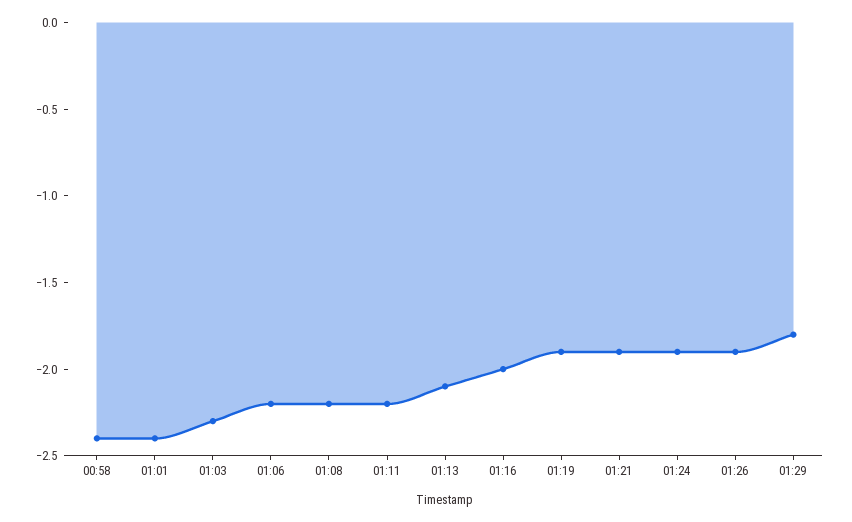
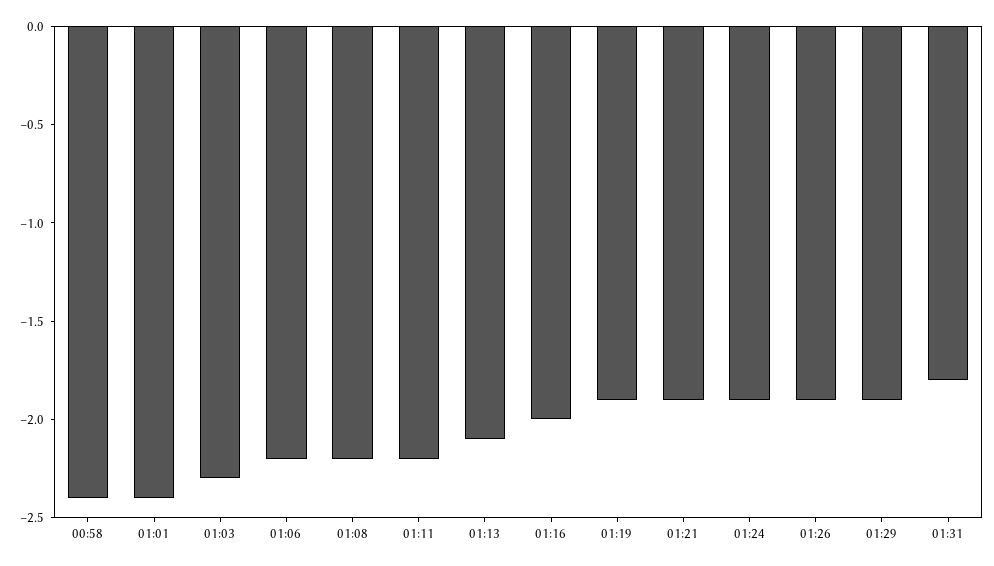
01:29: -1.8 -> -1.9
01:31: none -> -1.8

